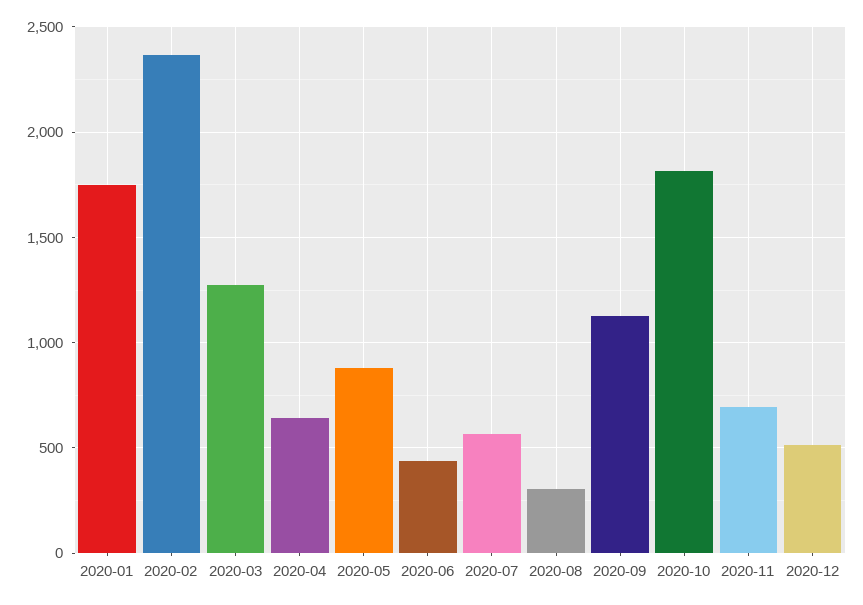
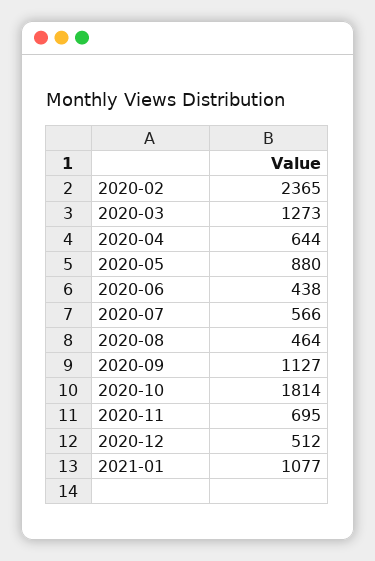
2020-01: 1750 -> none
2020-08: 300 -> 464
2021-01: none -> 1077

